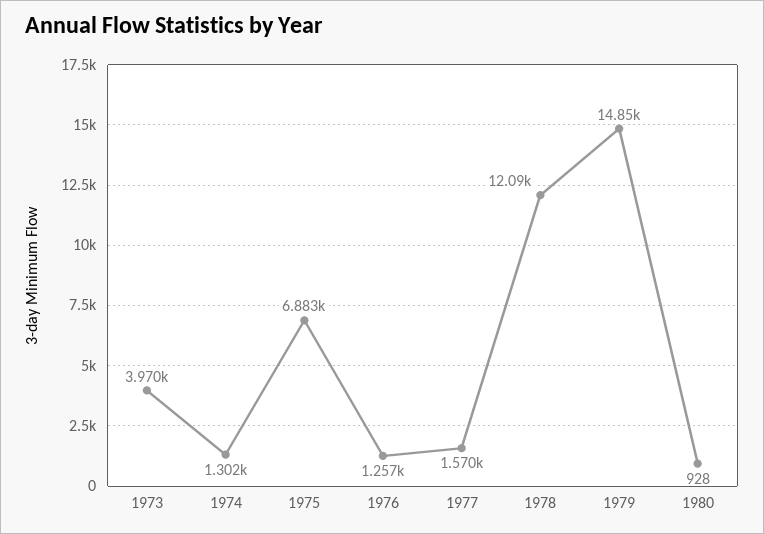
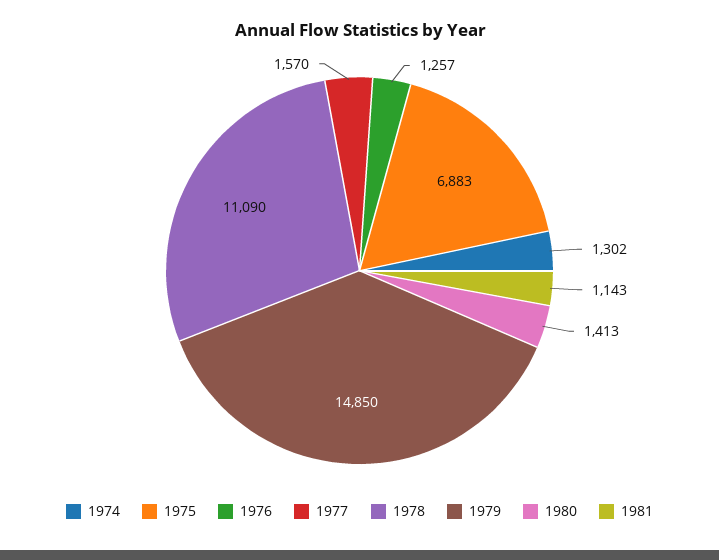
1973: 3970 -> none
1978: 12090 -> 11090
1980: 928 -> 1413
1981: none -> 1143

